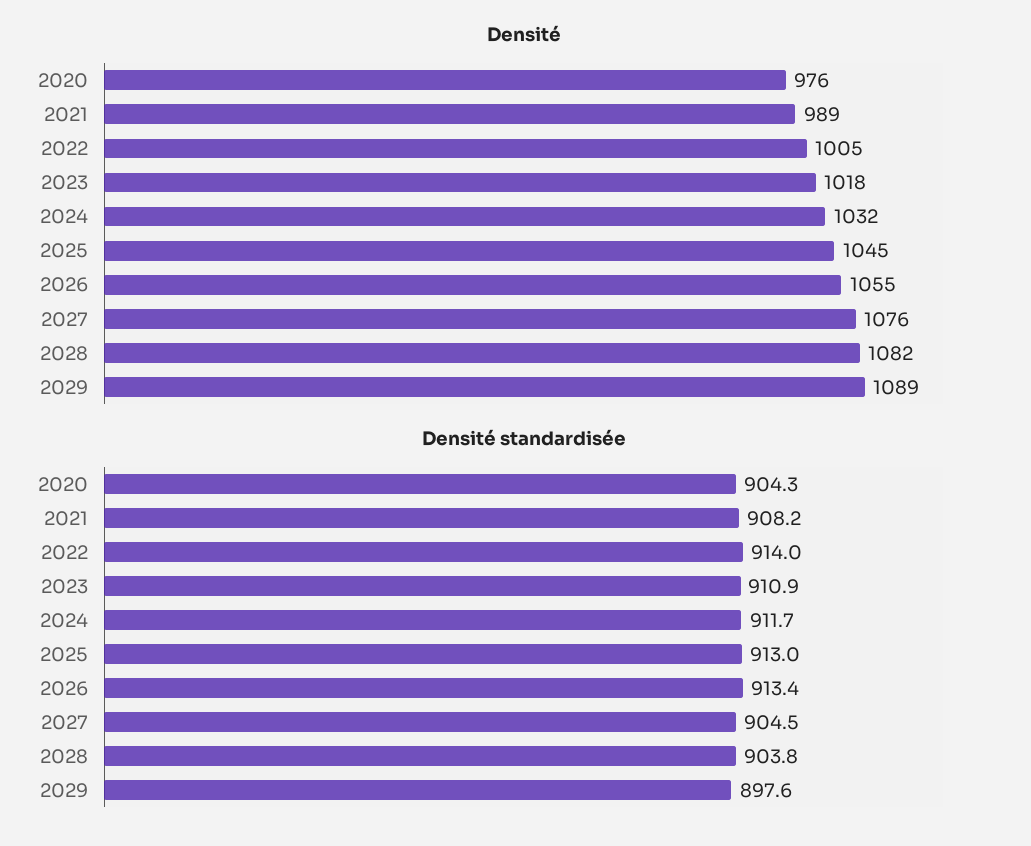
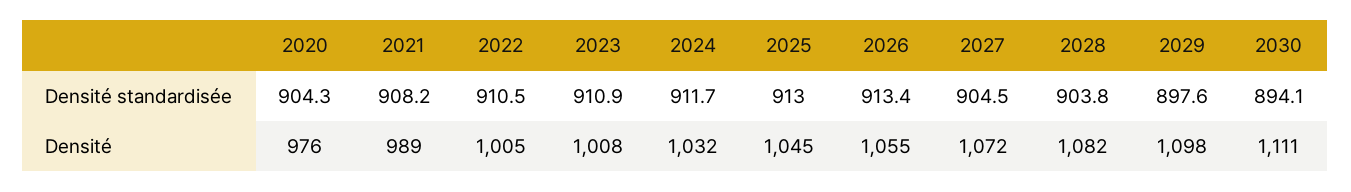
Densité, 2023: 1018 -> 1008
Densité, 2027: 1076 -> 1072
Densité, 2029: 1089 -> 1098
Densité standardisée, 2022: 914 -> 910.5
Densité standardisée, 2030: none -> 894.1
Densité, 2030: none -> 1111

